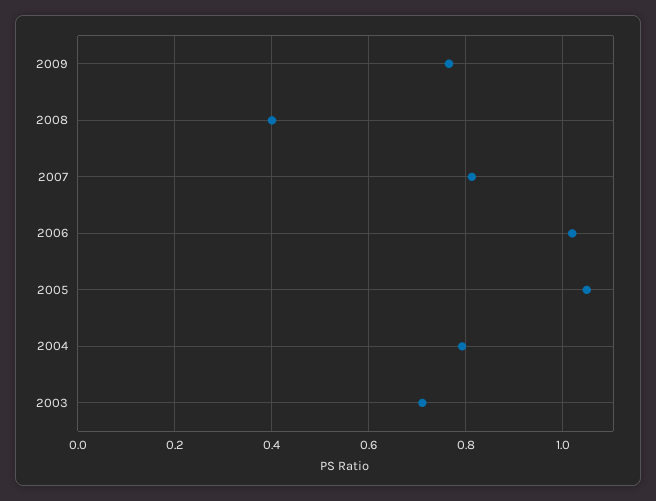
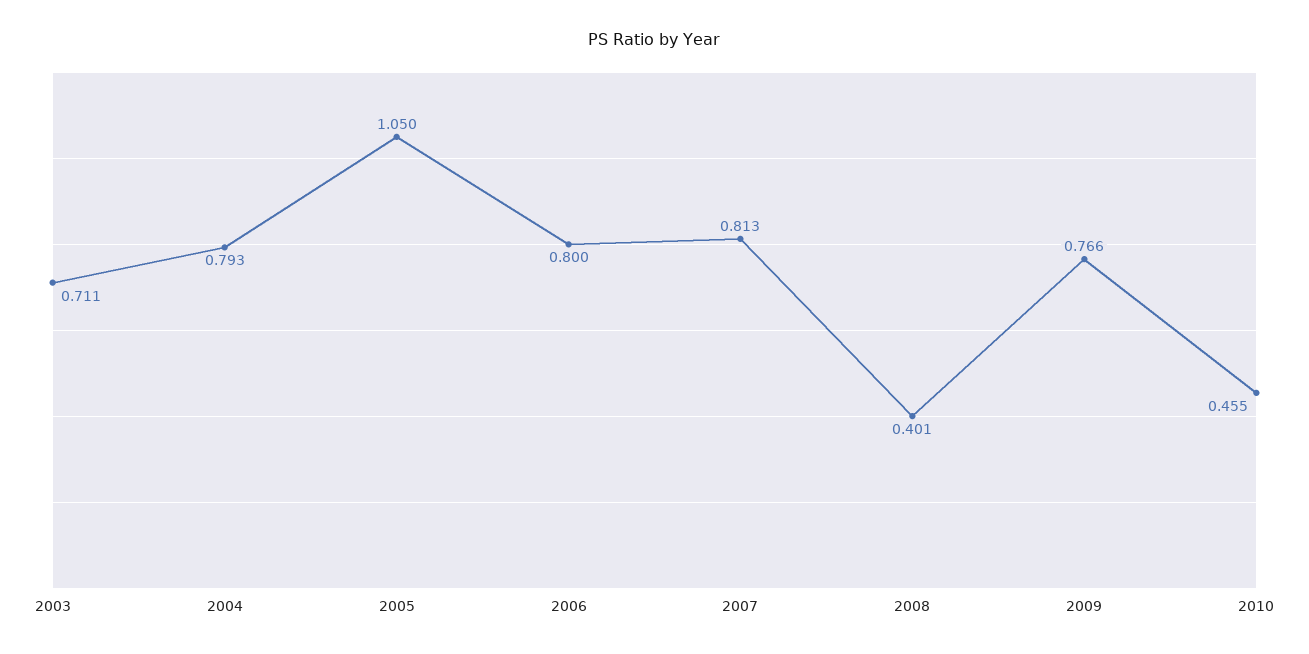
2006: 1.02 -> 0.8
2010: none -> 0.455

